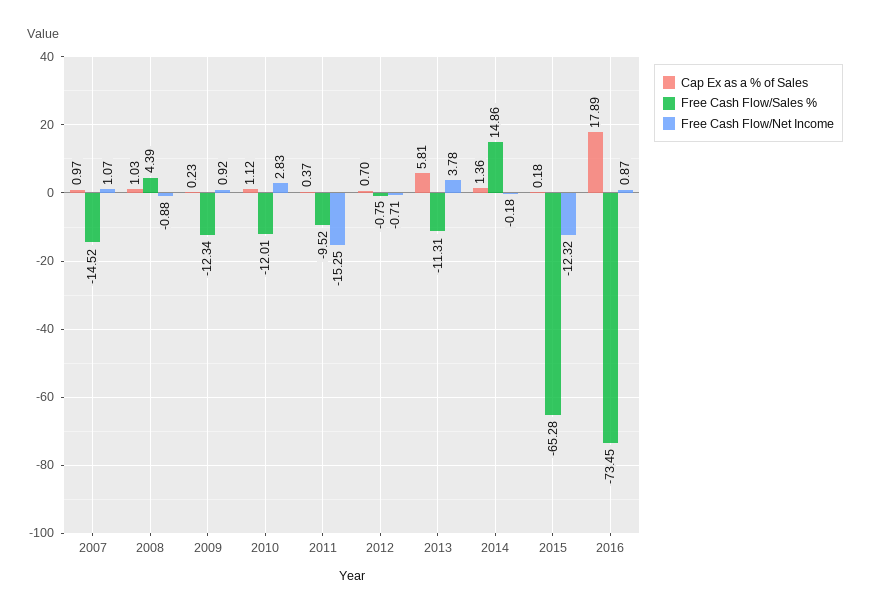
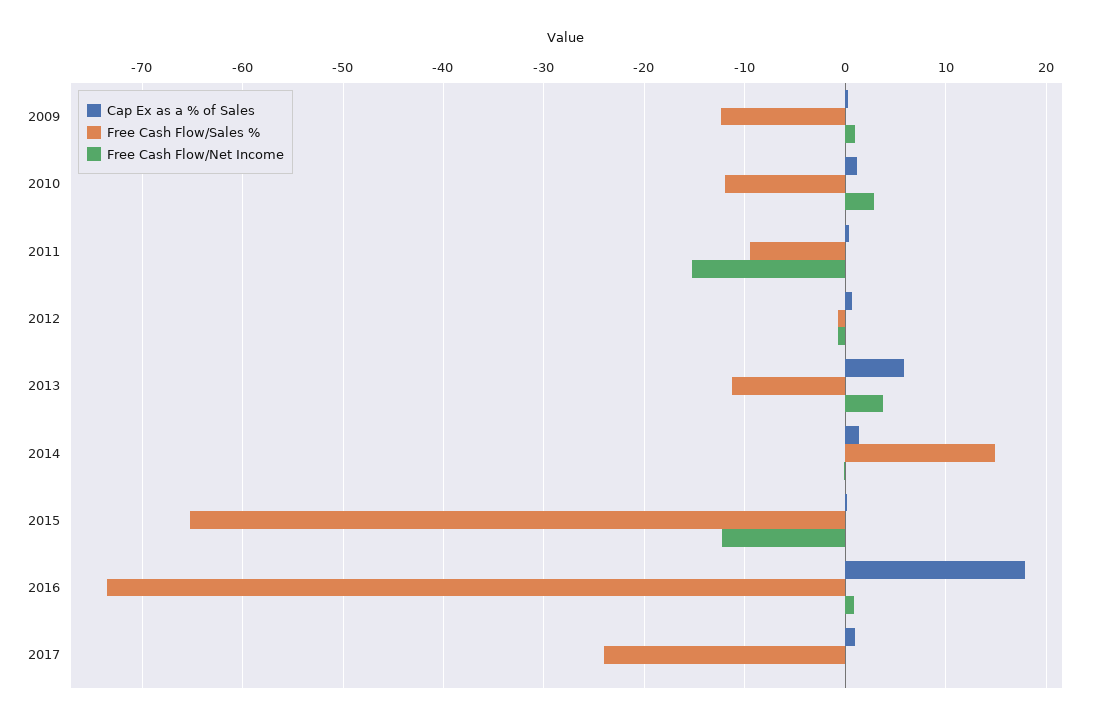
Cap Ex as a % of Sales, 2007: 0.97 -> none
Free Cash Flow/Sales %, 2007: -14.52 -> none
Free Cash Flow/Net Income, 2007: 1.07 -> none
Cap Ex as a % of Sales, 2008: 1.03 -> none
Free Cash Flow/Sales %, 2008: 4.39 -> none
Free Cash Flow/Net Income, 2008: -0.88 -> none
Cap Ex as a % of Sales, 2017: none -> 1
Free Cash Flow/Sales %, 2017: none -> -24
Free Cash Flow/Net Income, 2017: none -> 0

